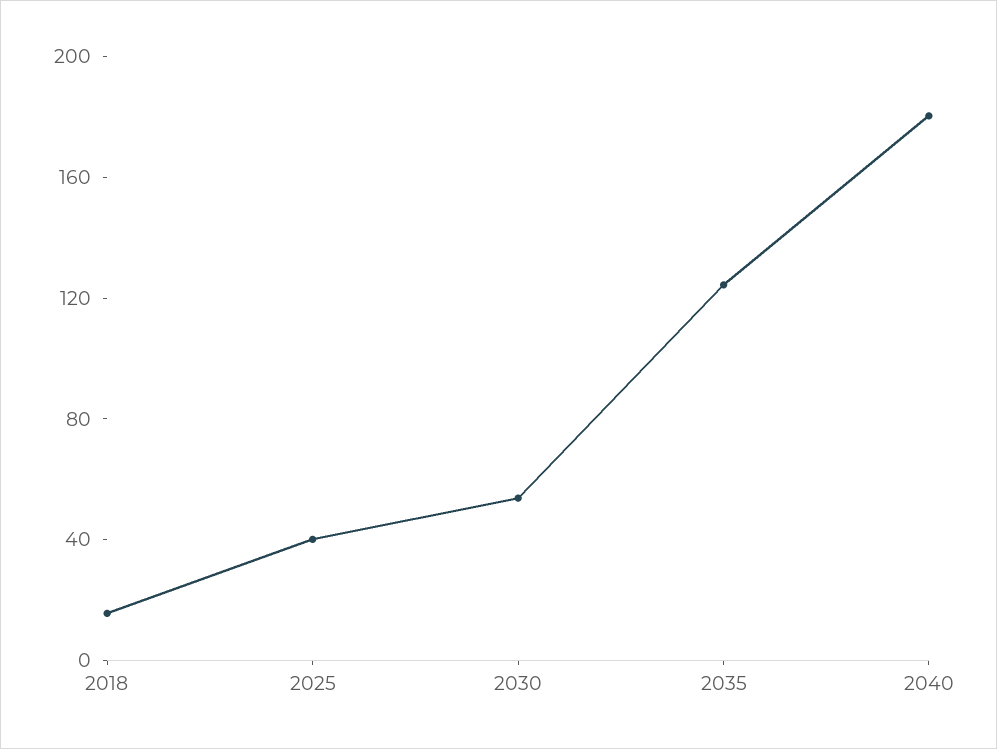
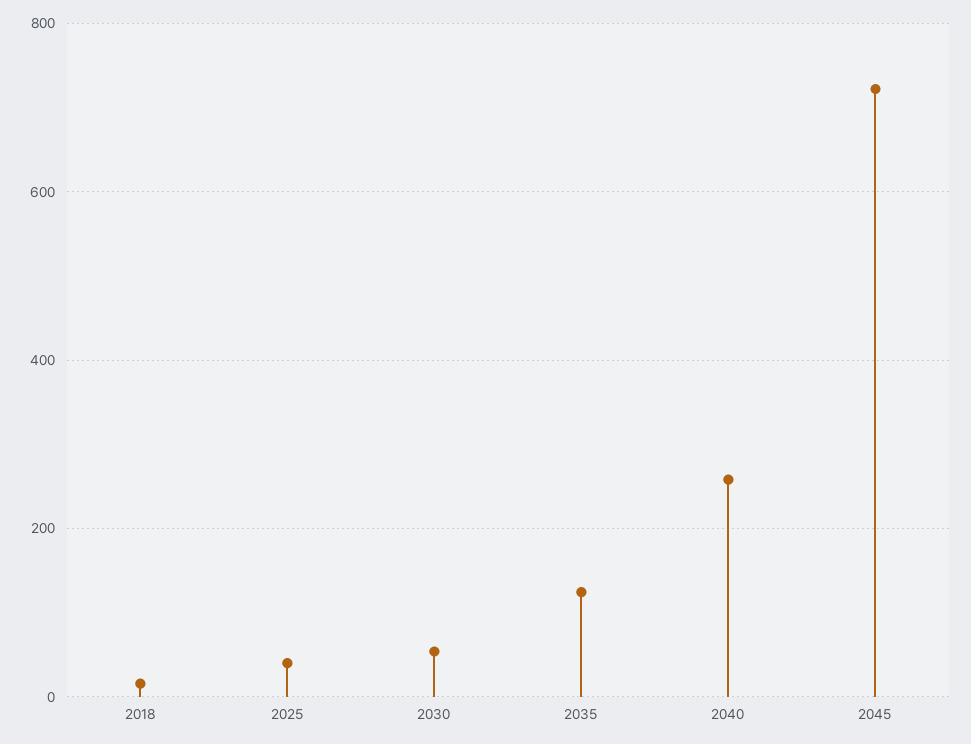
2040: 180 -> 260
2045: none -> 720

